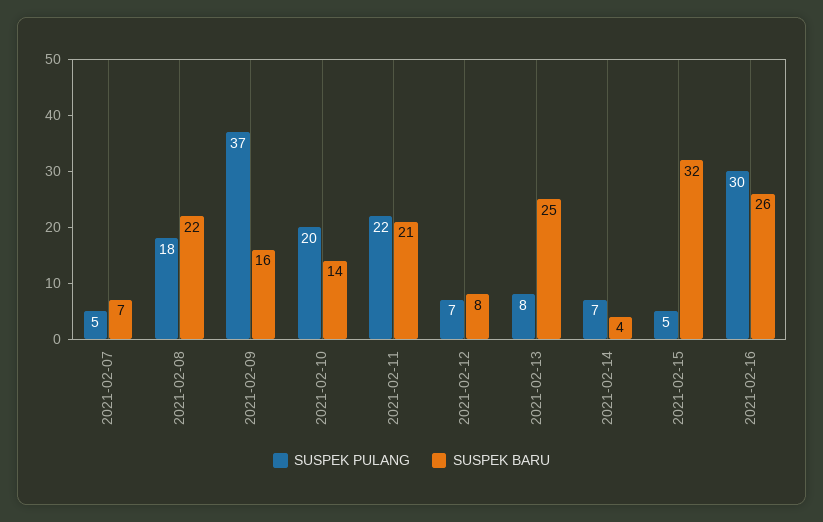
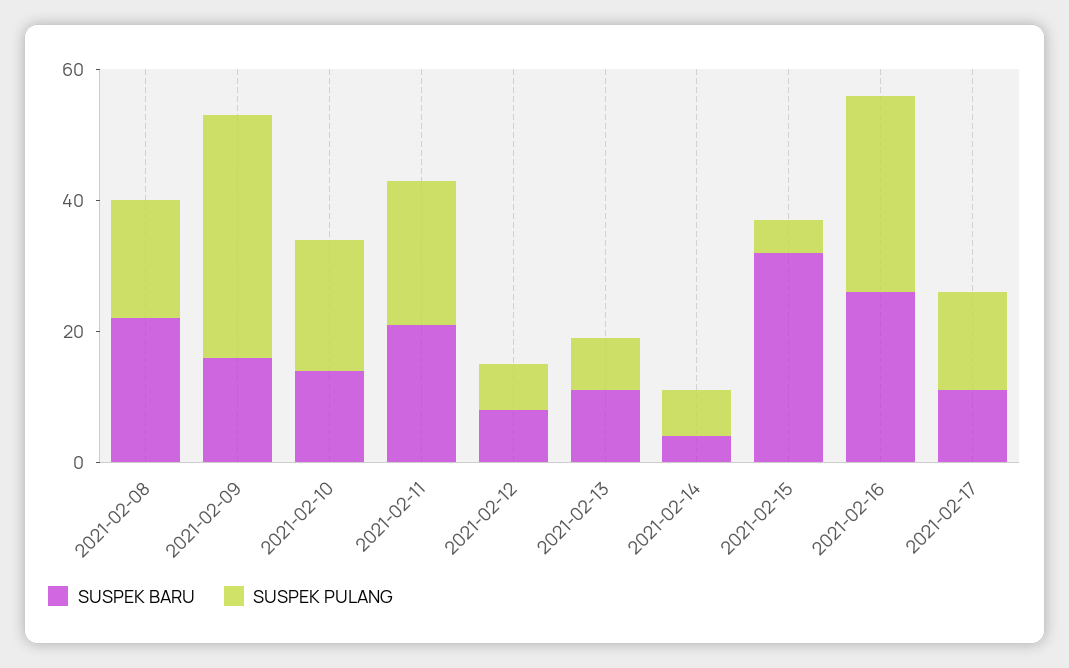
SUSPEK PULANG, 2021-02-07: 5 -> none
SUSPEK BARU, 2021-02-07: 7 -> none
SUSPEK BARU, 2021-02-13: 25 -> 10
SUSPEK BARU, 2021-02-17: none -> 10
SUSPEK PULANG, 2021-02-17: none -> 15

